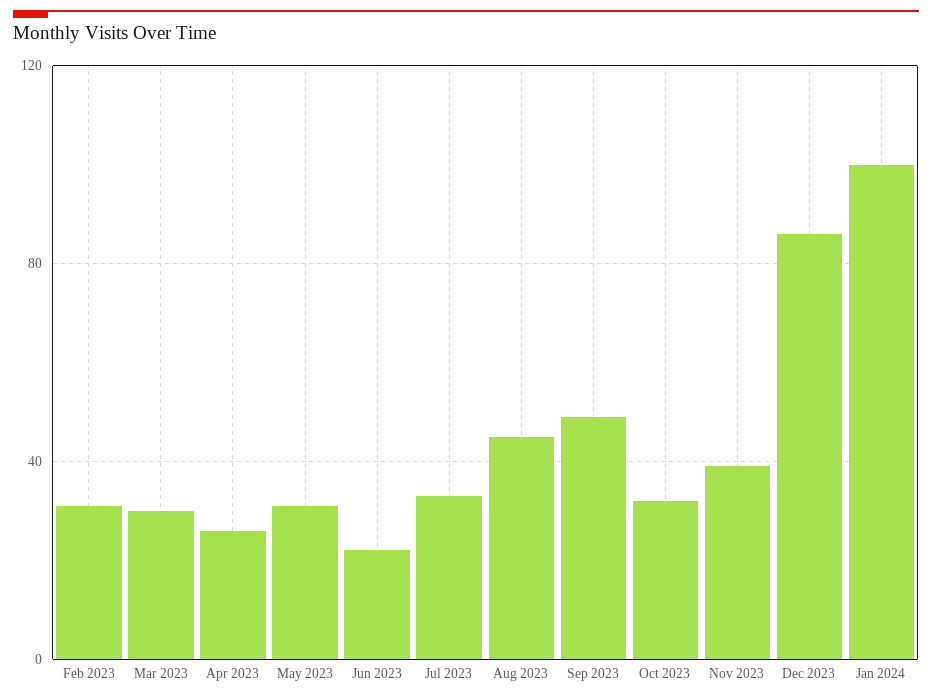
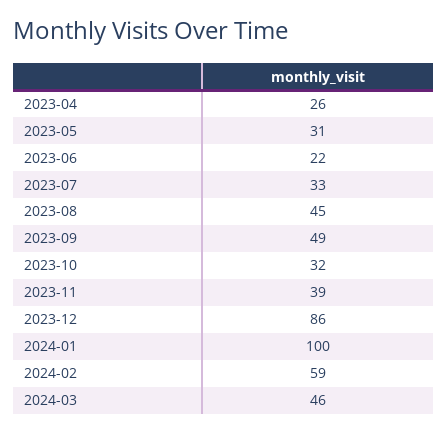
Feb 2023: 30 -> none
Mar 2023: 30 -> none
2024-02: none -> 59
2024-03: none -> 46

